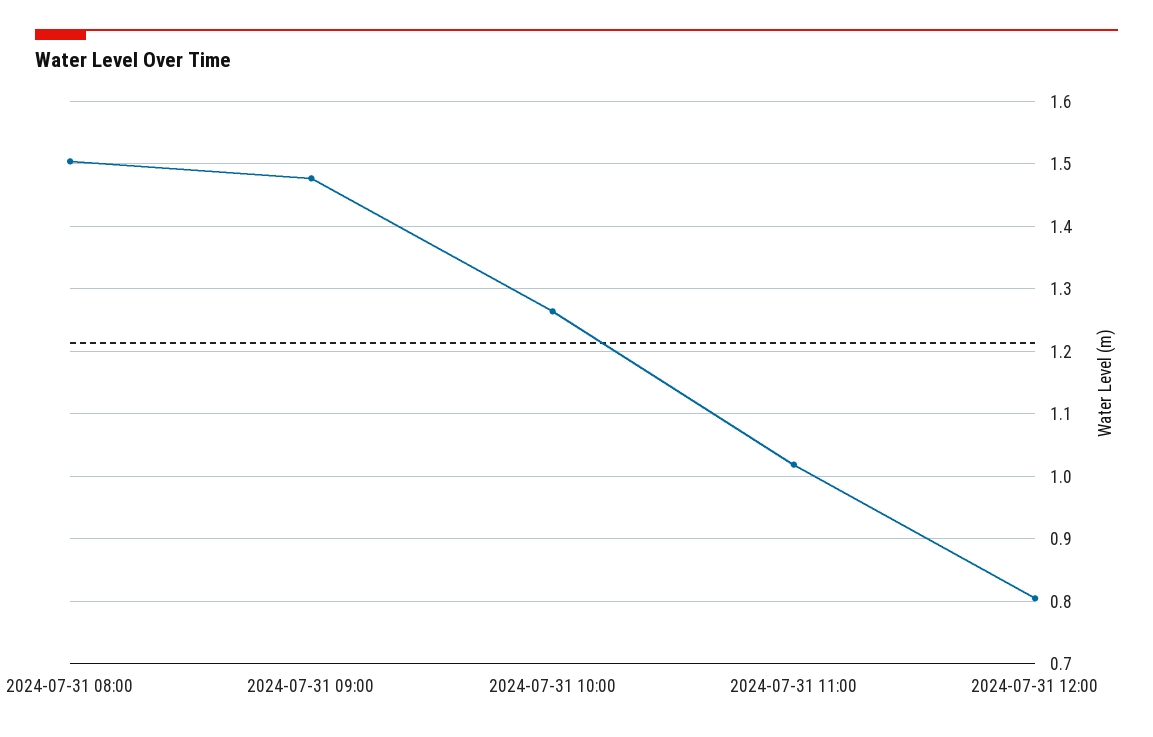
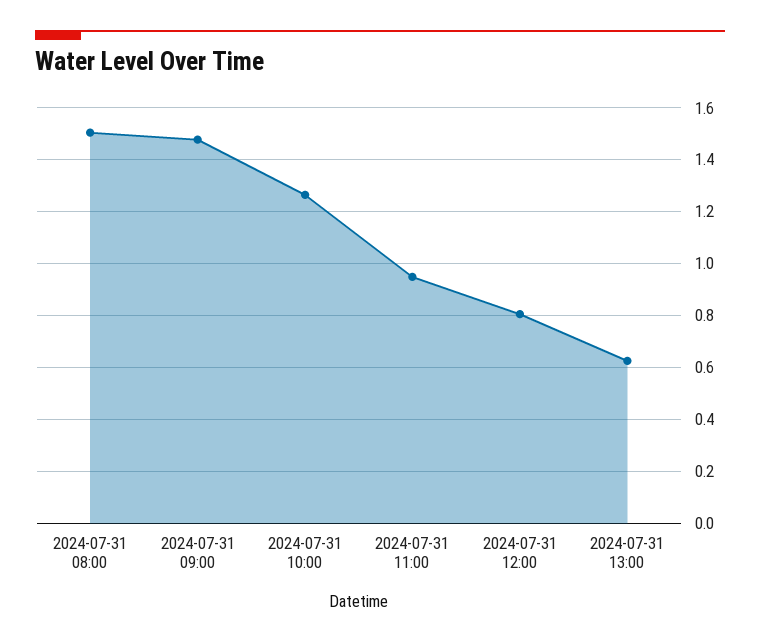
2024-07-31 11:00: 1.02 -> 0.95
2024-07-31 13:00: none -> 0.625

